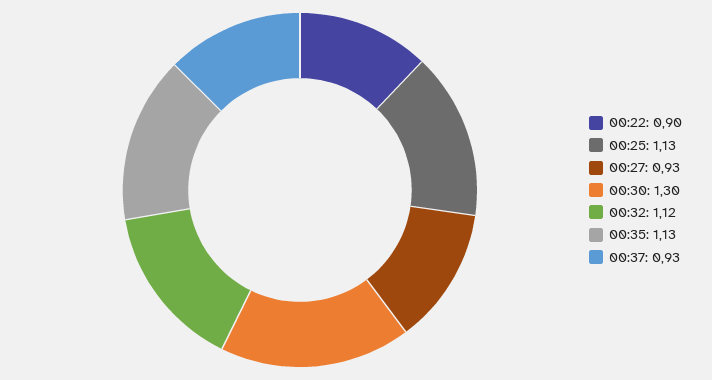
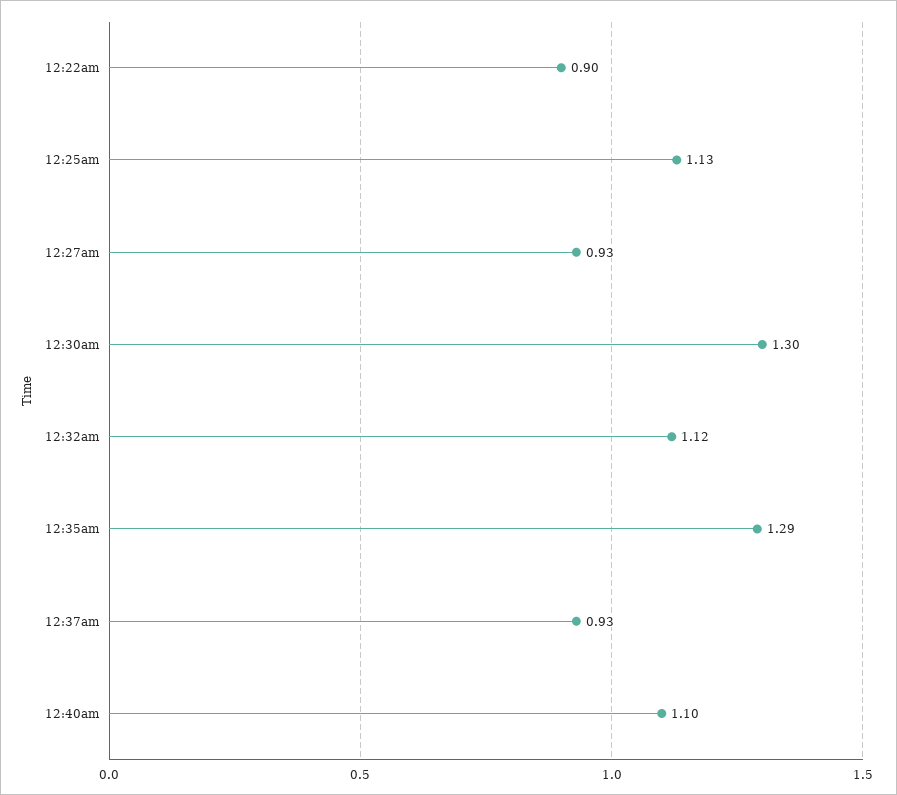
00:35: 1.13 -> 1.29
12:40am: none -> 1.1

